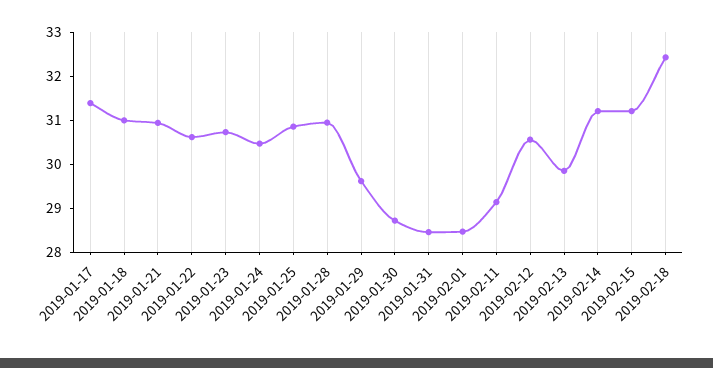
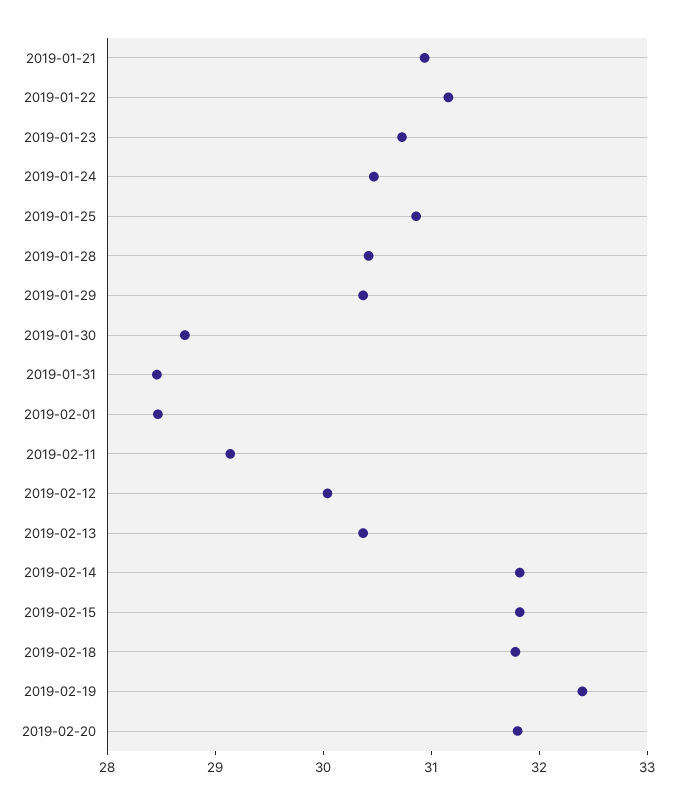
2019-01-17: 31.4 -> none
2019-01-18: 31 -> none
2019-01-22: 30.6 -> 31.2
2019-01-28: 31 -> 30.4
2019-01-29: 29.6 -> 30.4
2019-02-12: 30.6 -> 30
2019-02-13: 29.8 -> 30.4
2019-02-14: 31.2 -> 31.8
2019-02-15: 31.2 -> 31.8
2019-02-18: 32.4 -> 31.8
2019-02-19: none -> 32.4
2019-02-20: none -> 31.8

